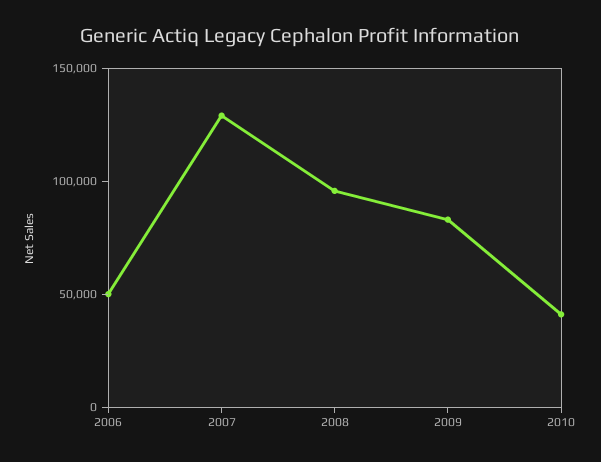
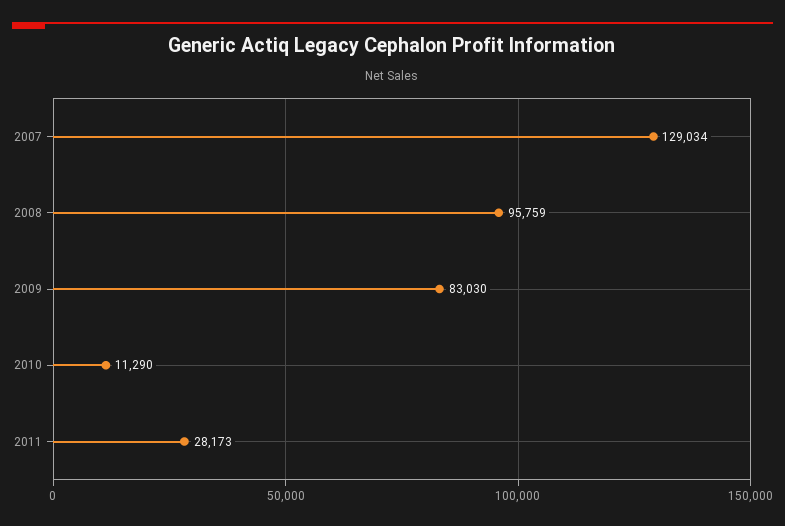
2006: 50000 -> none
2010: 40000 -> 11290
2011: none -> 28173

